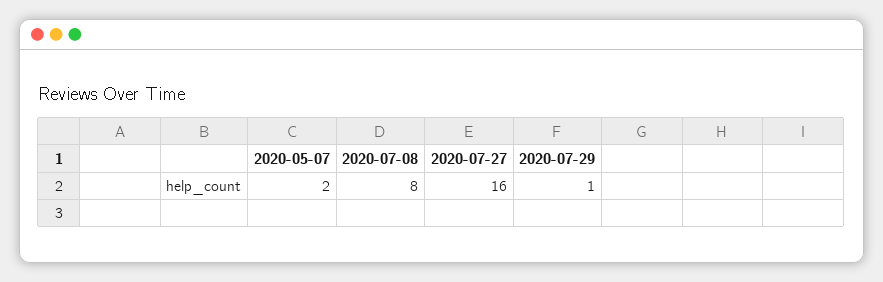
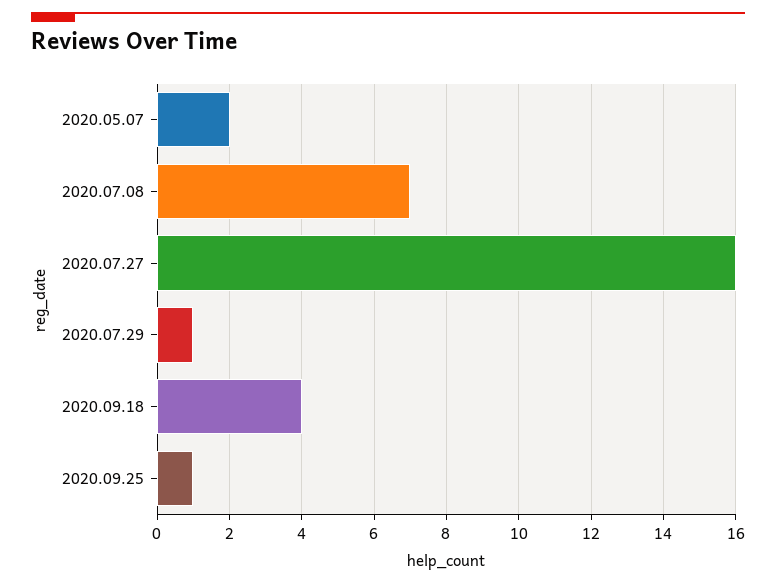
2020-07-08: 8 -> 7
2020.09.18: none -> 4
2020.09.25: none -> 1

